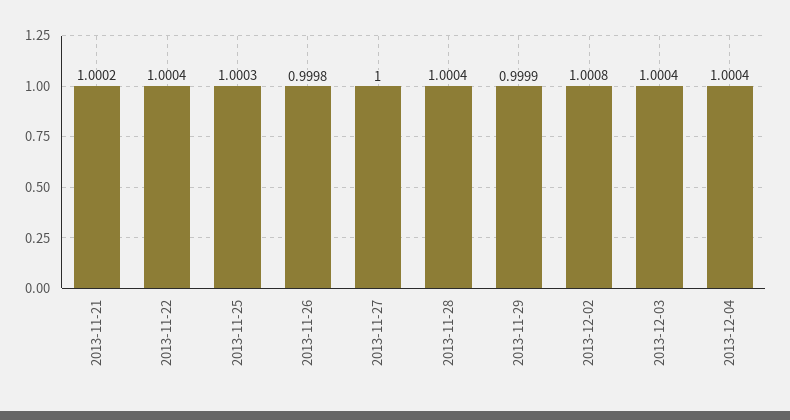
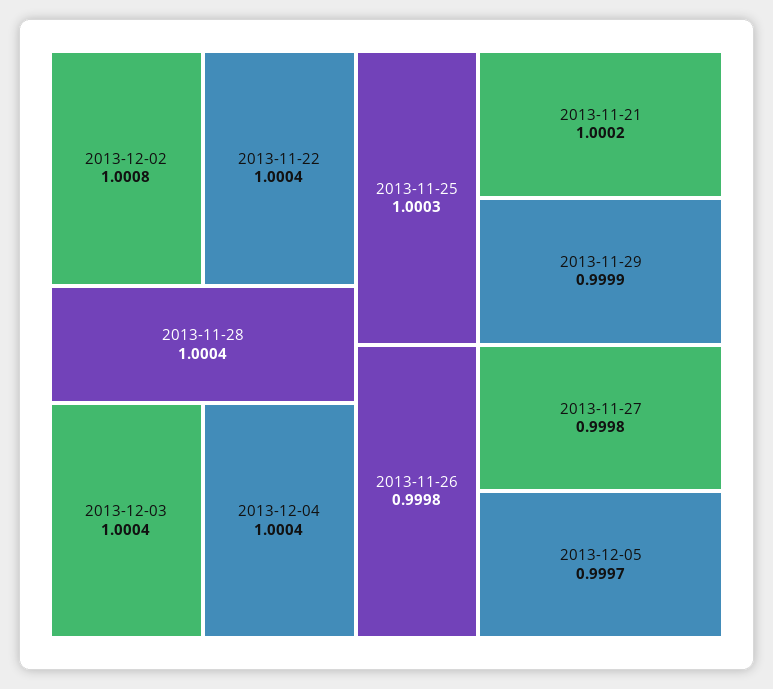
2013-11-27: 1 -> 0.9998
2013-12-05: none -> 0.9997

